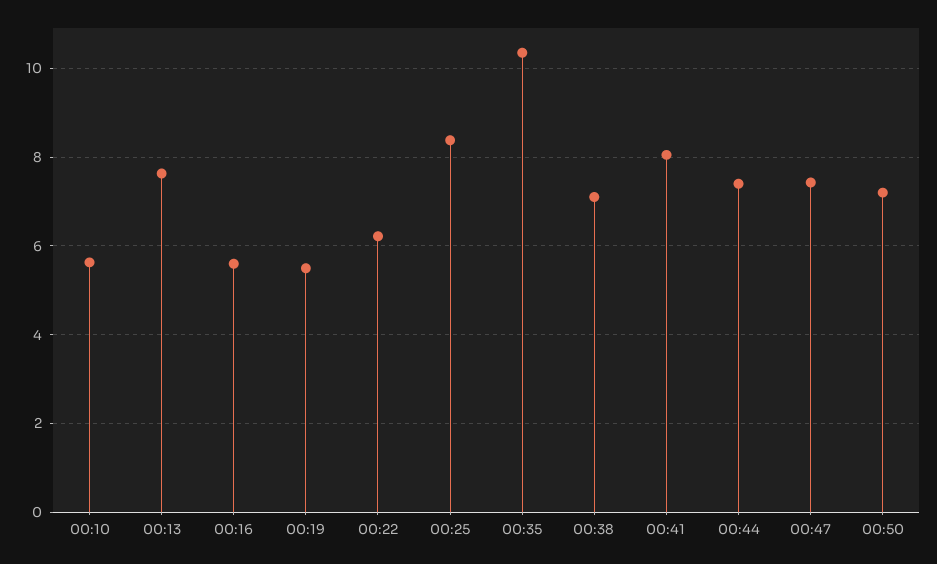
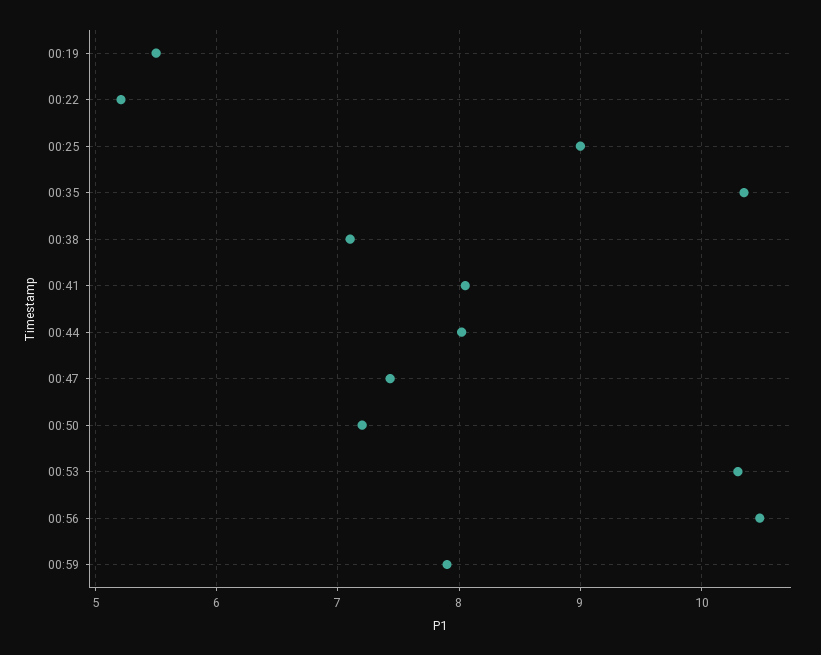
00:10: 5.6 -> none
00:13: 7.6 -> none
00:16: 5.6 -> none
00:22: 6.2 -> 5.2
00:25: 8.4 -> 9
00:44: 7.4 -> 8
00:53: none -> 10.3
00:56: none -> 10.5
00:59: none -> 7.9

